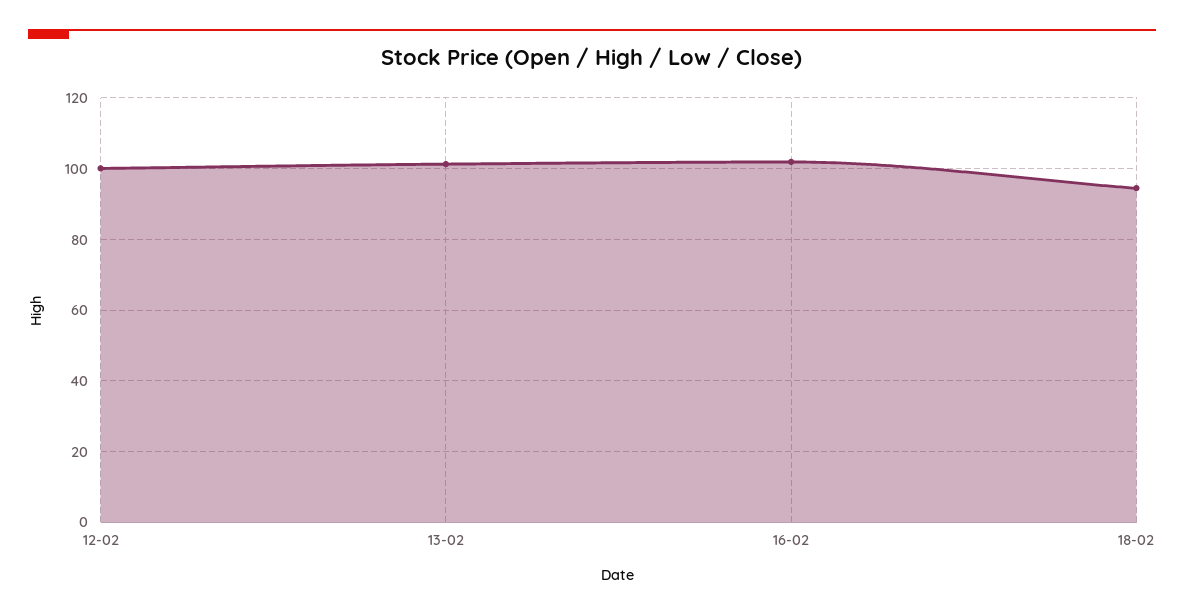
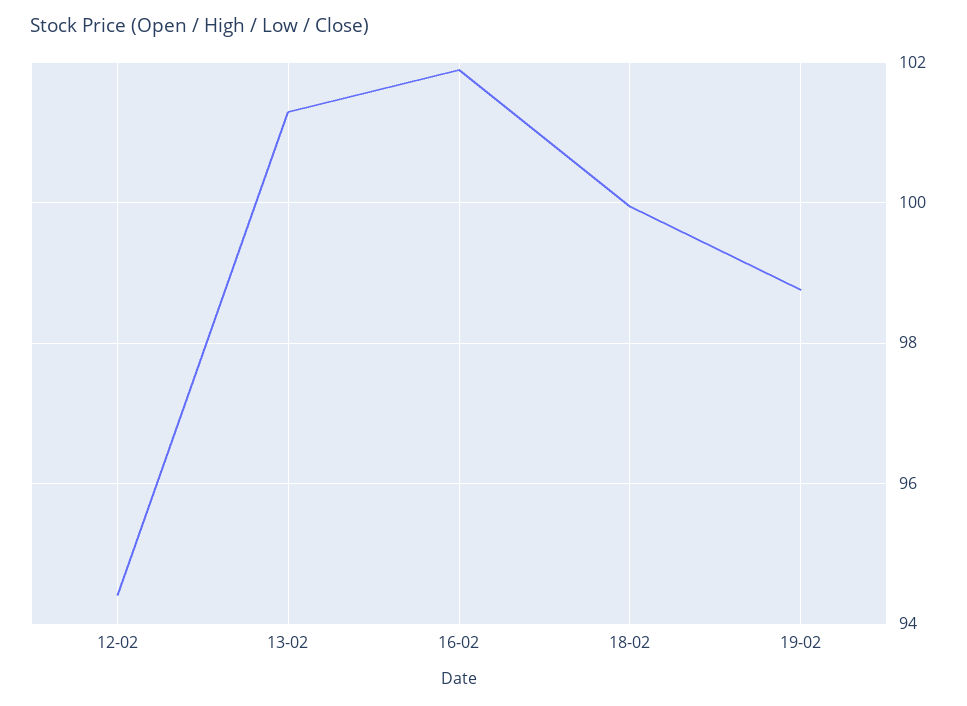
12-02: 100 -> 94.4
18-02: 94 -> 100
19-02: none -> 98.8

